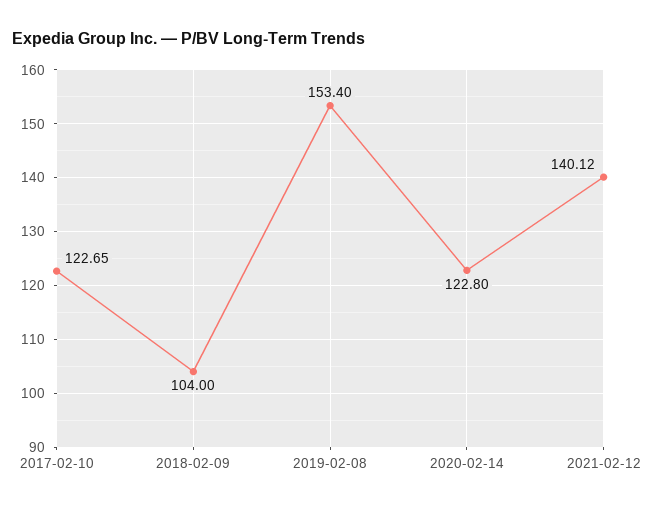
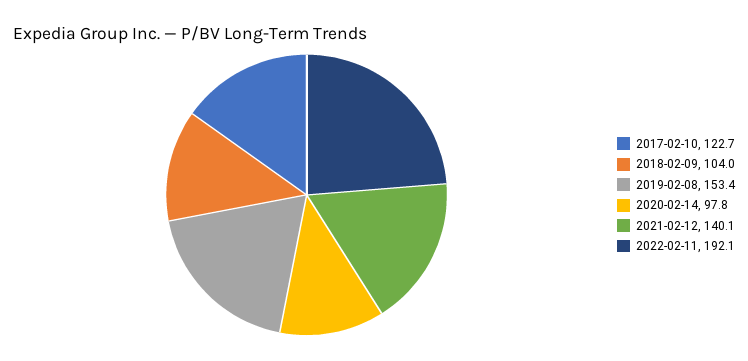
2020-02-14: 122.8 -> 97.8
2022-02-11: none -> 192.1

